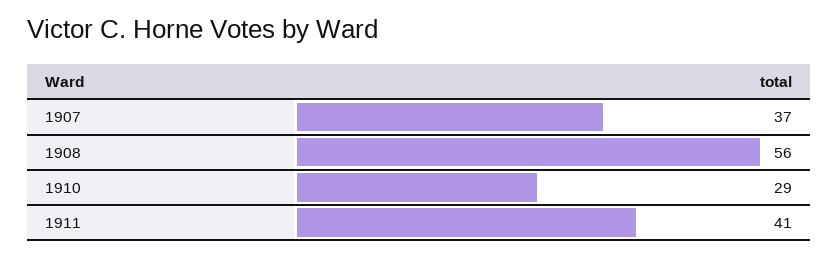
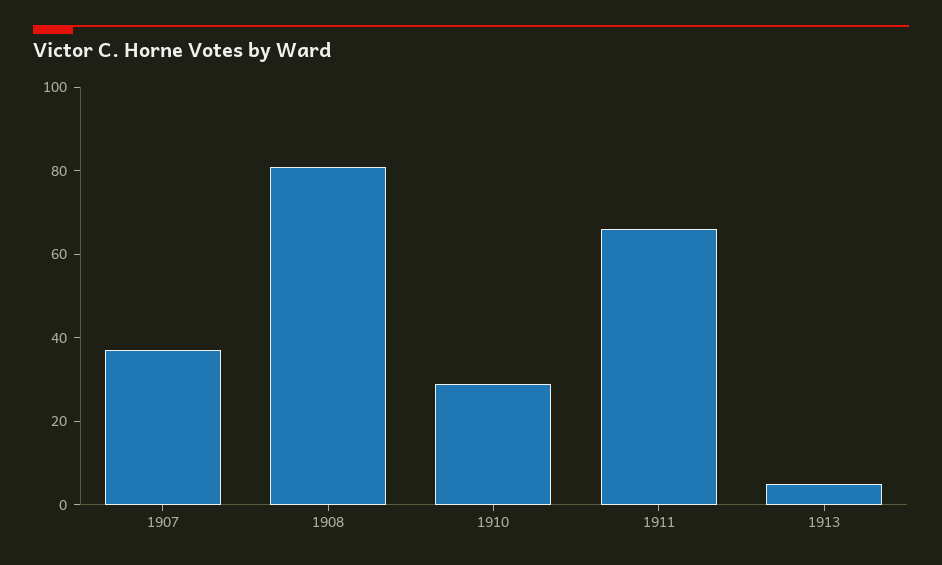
1908: 56 -> 80
1911: 41 -> 65
1913: none -> 5

